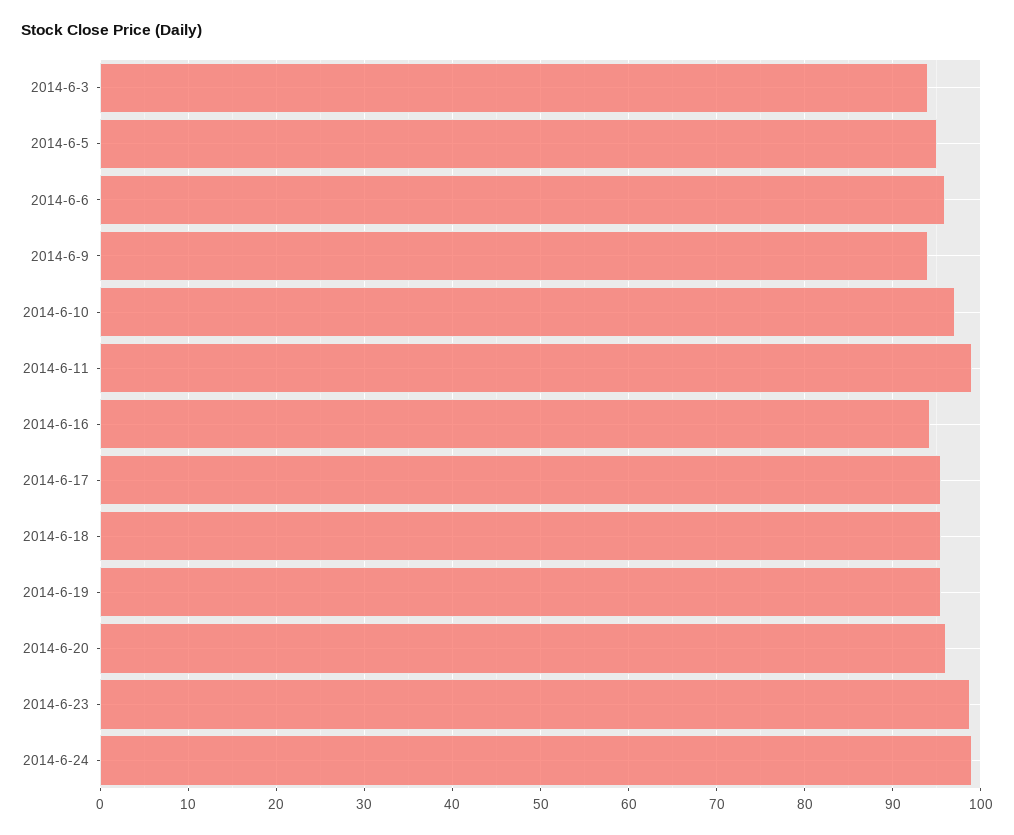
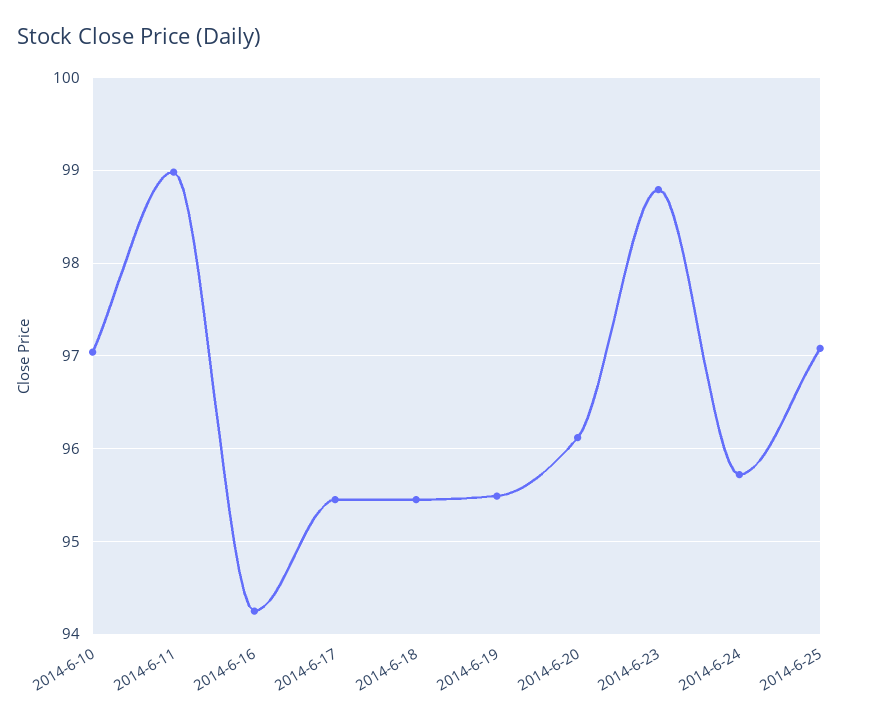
2014-6-3: 94 -> none
2014-6-5: 95 -> none
2014-6-6: 96 -> none
2014-6-9: 94 -> none
2014-6-24: 99 -> 95.7
2014-6-25: none -> 97.1

